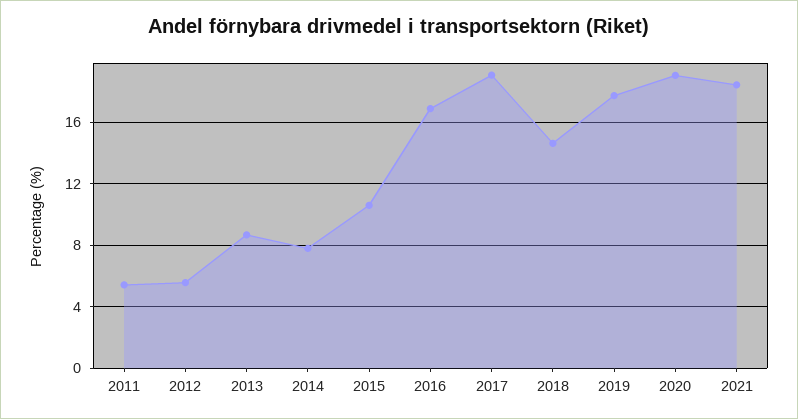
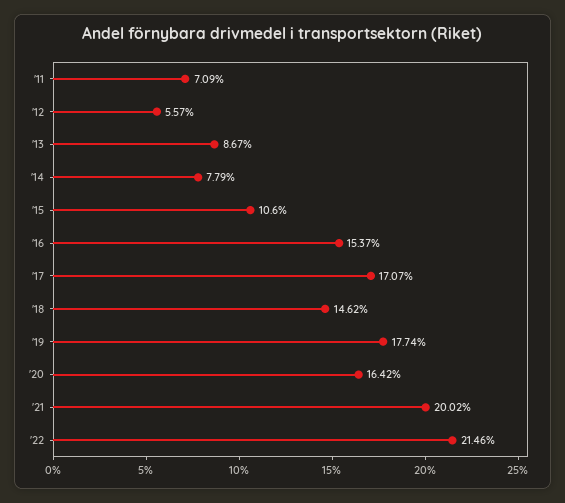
2011: 5.5 -> 7.09
2016: 17 -> 15.37
2017: 19 -> 17.07
2020: 19 -> 16.42
2021: 18.5 -> 20.02
'22: none -> 21.46

